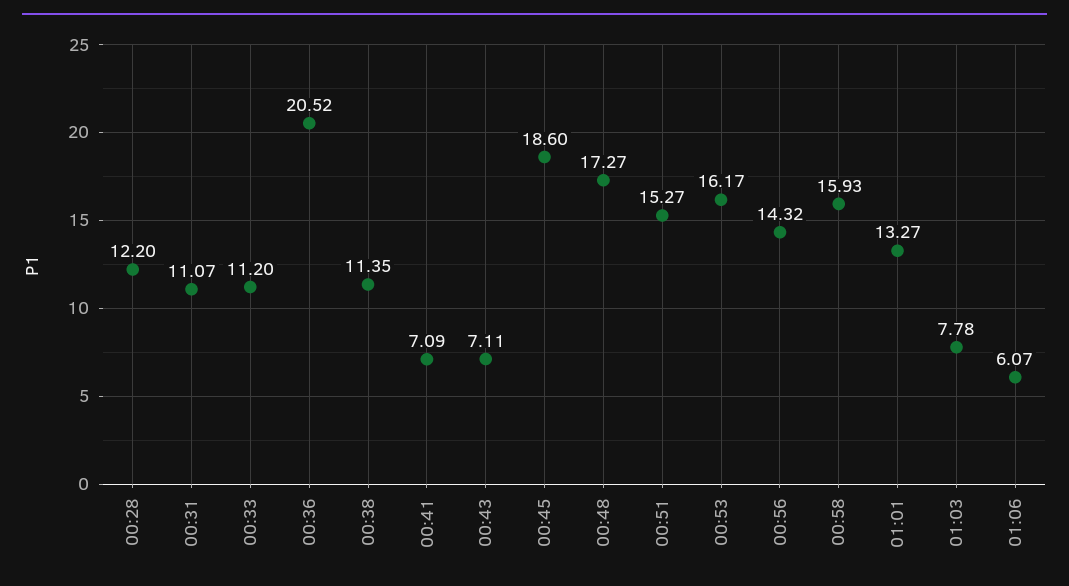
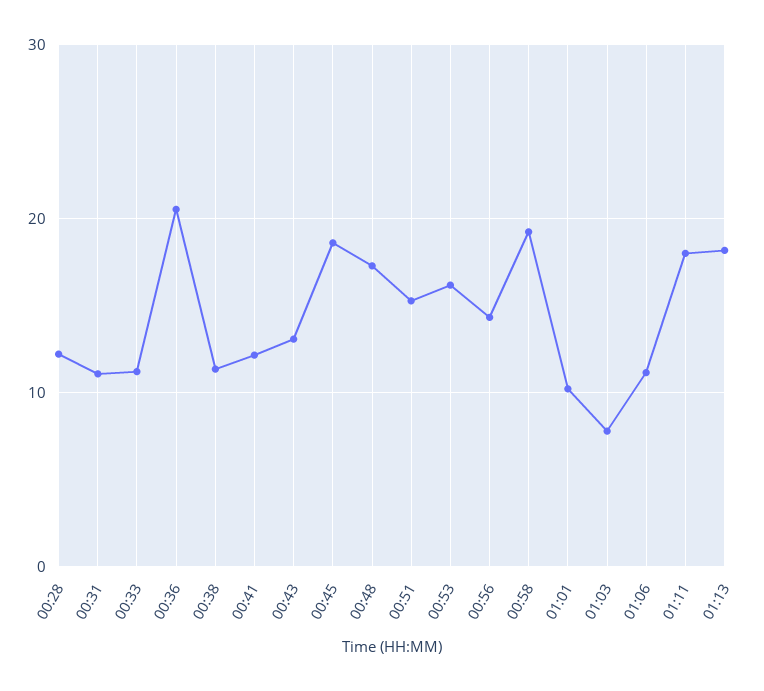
00:41: 7.09 -> 12
00:43: 7.11 -> 13
00:58: 15.93 -> 19
01:01: 13.27 -> 10
01:06: 6.07 -> 11
01:11: none -> 18
01:13: none -> 18

